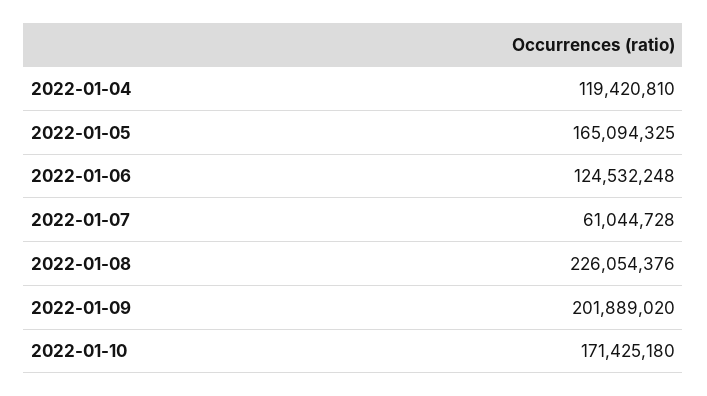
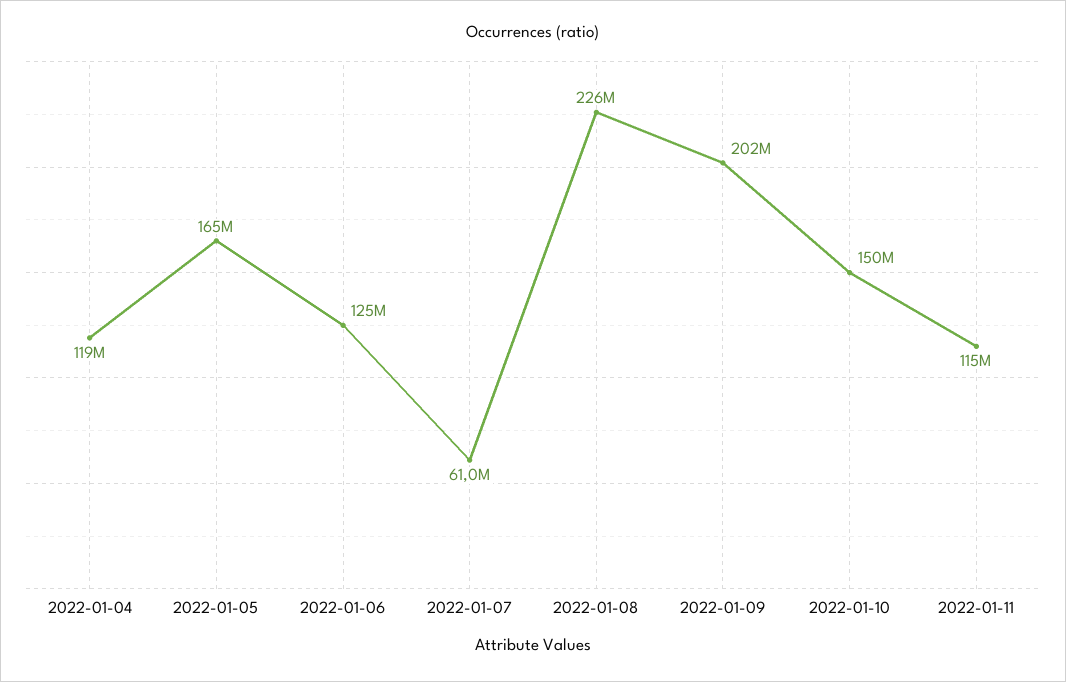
2022-01-10: 171425180 -> 150000000
2022-01-11: none -> 115000000

